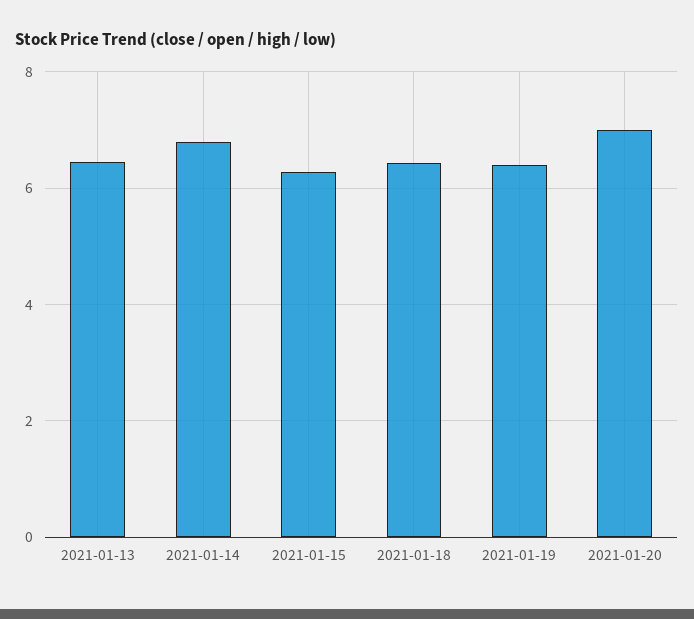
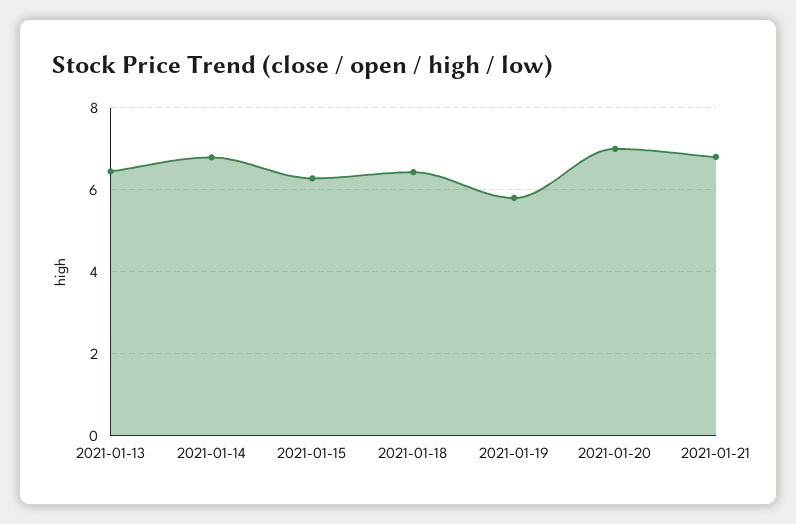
2021-01-19: 6.4 -> 5.8
2021-01-21: none -> 6.8

